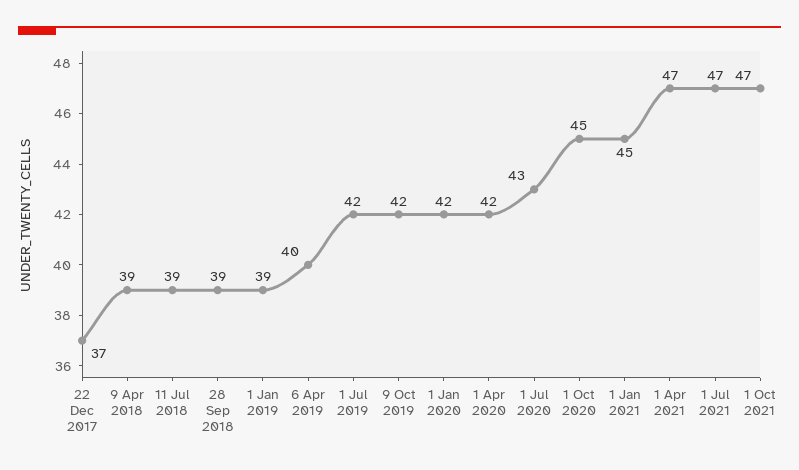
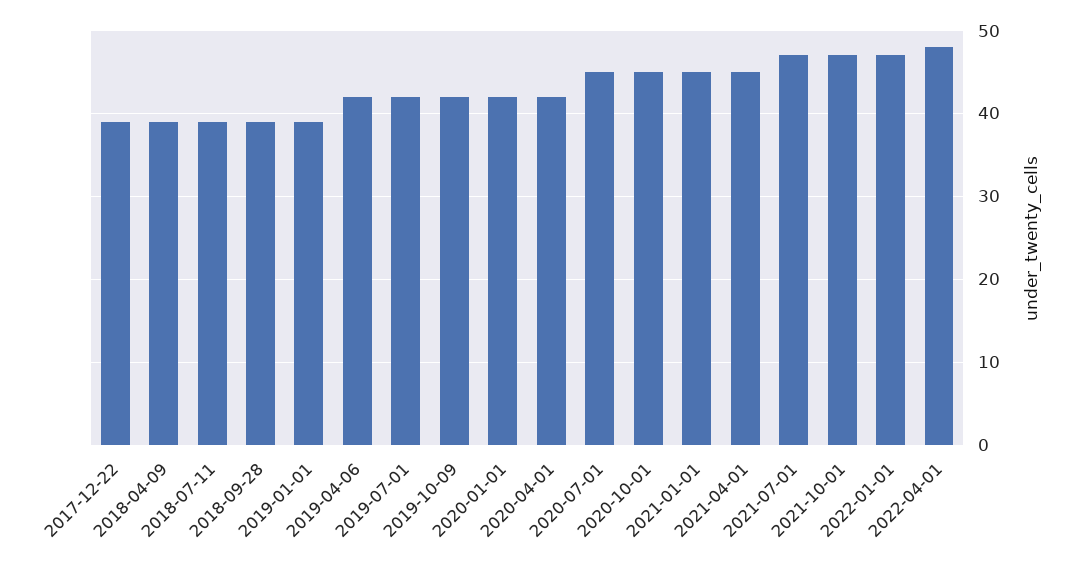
22 Dec 2017: 37 -> 39
6 Apr 2019: 40 -> 42
1 Jul 2020: 43 -> 45
1 Apr 2021: 47 -> 45
2022-01-01: none -> 47
2022-04-01: none -> 48

